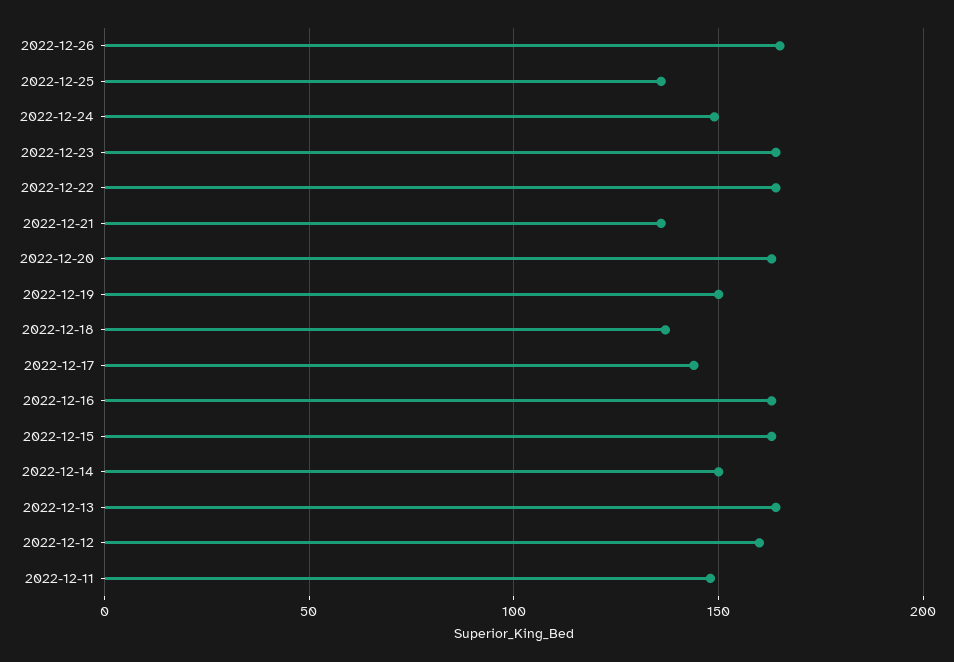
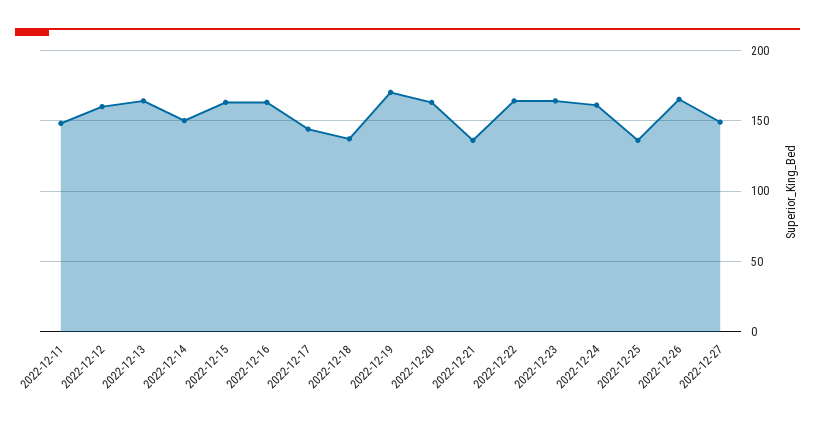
2022-12-24: 150 -> 160
2022-12-19: 150 -> 170
2022-12-27: none -> 150

